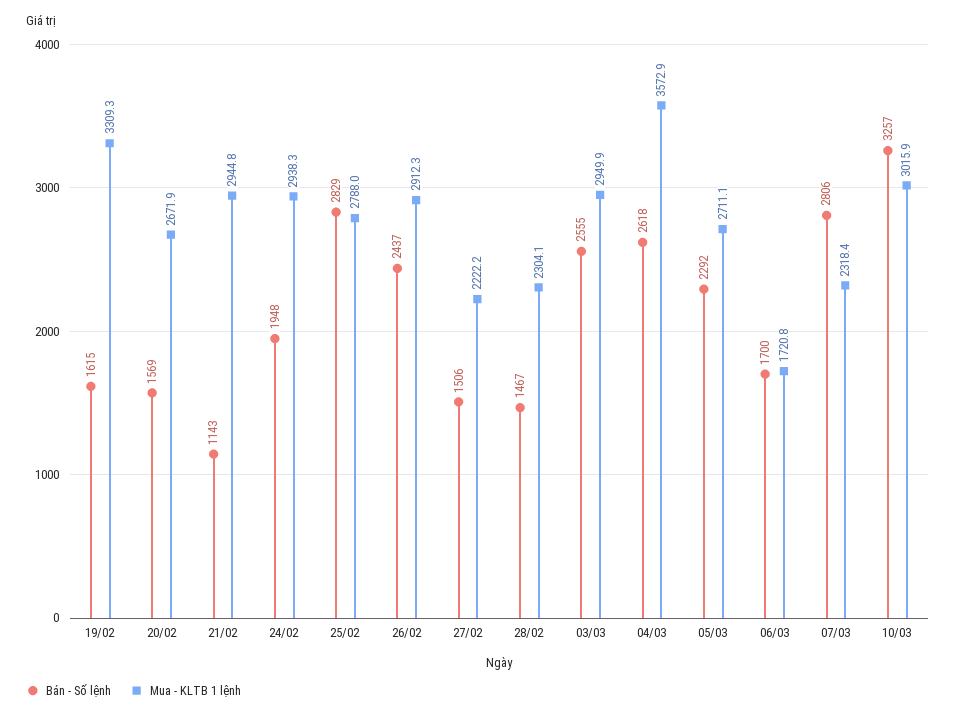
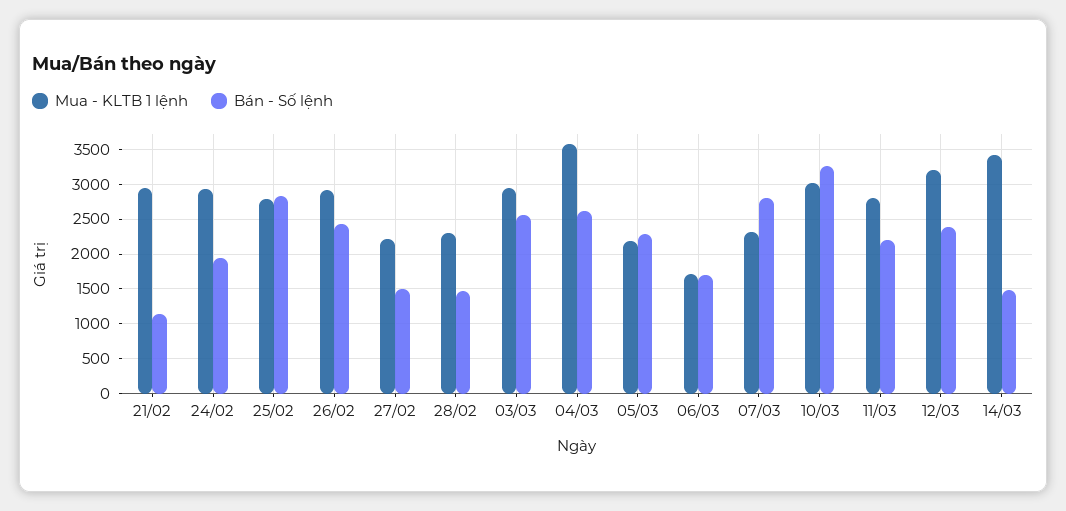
Bán - Số lệnh, 19/02: 1615 -> none
Mua - KLTB 1 lệnh, 19/02: 3309.3 -> none
Bán - Số lệnh, 20/02: 1569 -> none
Mua - KLTB 1 lệnh, 20/02: 2671.9 -> none
Mua - KLTB 1 lệnh, 05/03: 2711.1 -> 2200
Mua - KLTB 1 lệnh, 11/03: none -> 2800
Bán - Số lệnh, 11/03: none -> 2200
Mua - KLTB 1 lệnh, 12/03: none -> 3200
Bán - Số lệnh, 12/03: none -> 2400
Mua - KLTB 1 lệnh, 14/03: none -> 3400
Bán - Số lệnh, 14/03: none -> 1500

